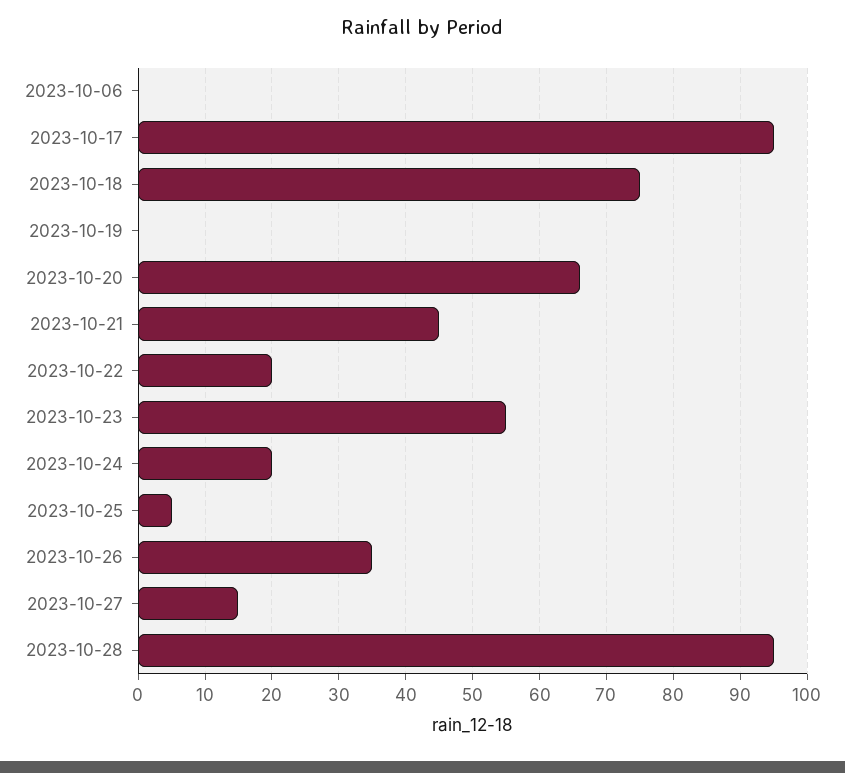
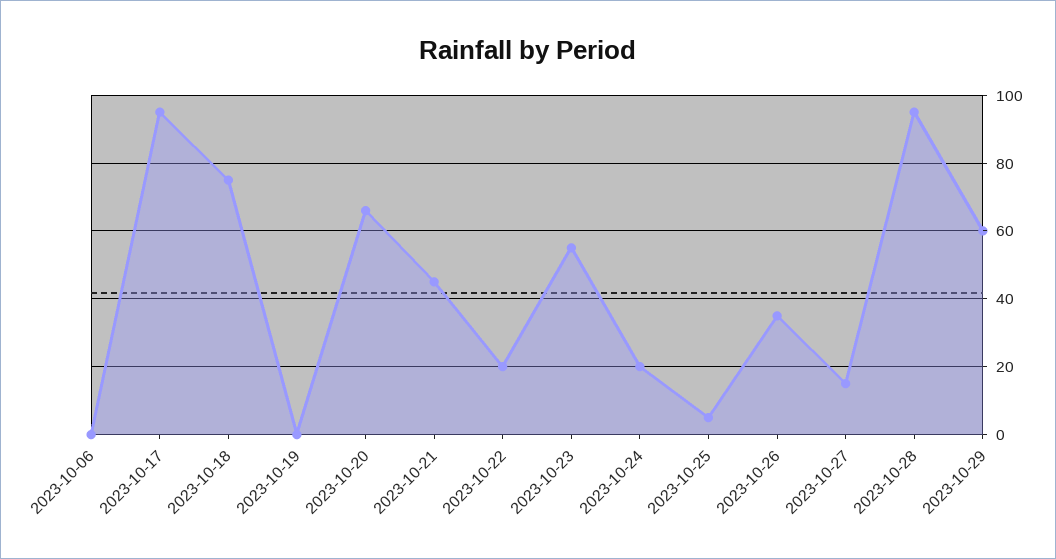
2023-10-29: none -> 60

